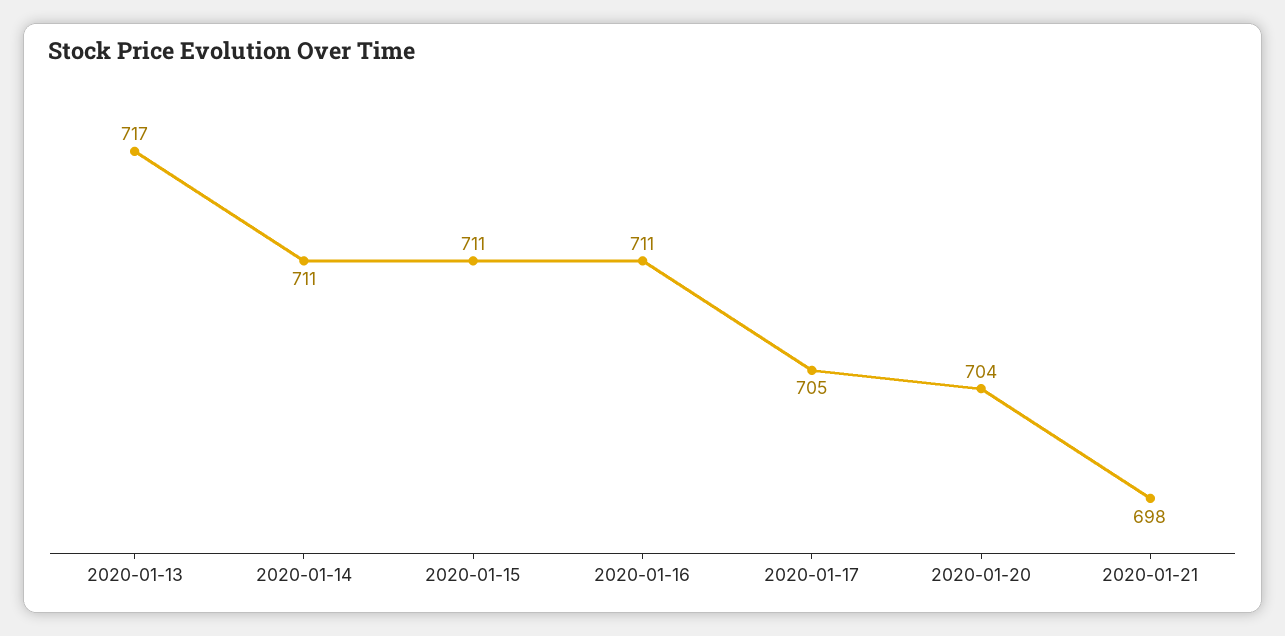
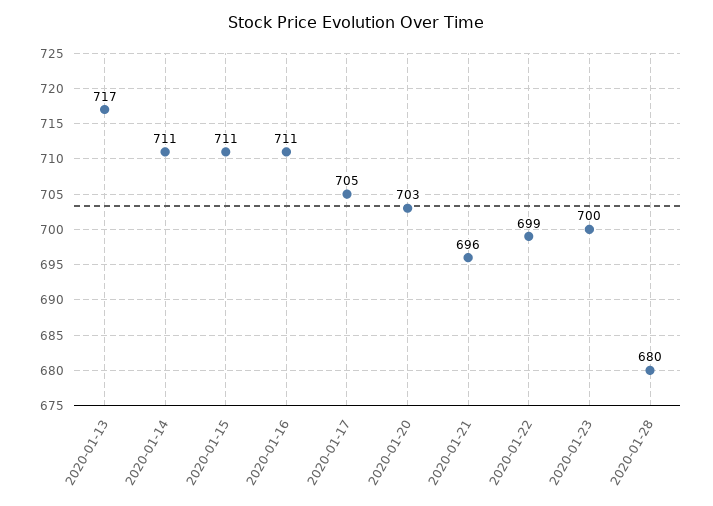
2020-01-20: 704 -> 703
2020-01-21: 698 -> 696
2020-01-22: none -> 699
2020-01-23: none -> 700
2020-01-28: none -> 680

